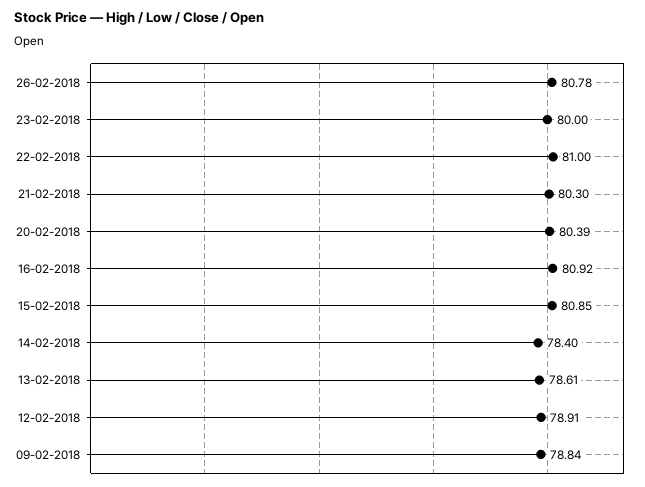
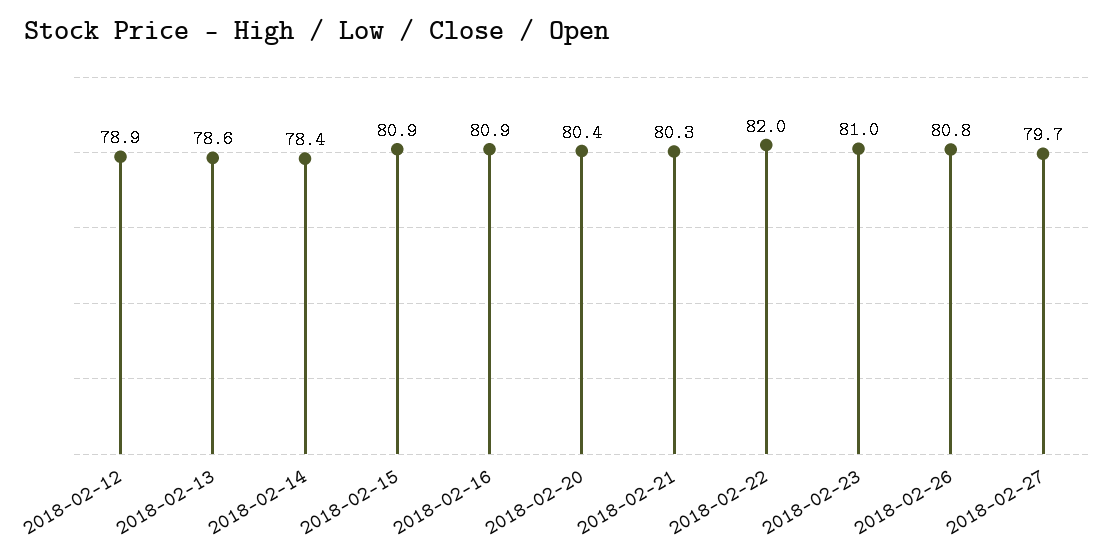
23-02-2018: 80 -> 81
22-02-2018: 81 -> 82
09-02-2018: 78.84 -> none
2018-02-27: none -> 79.7

